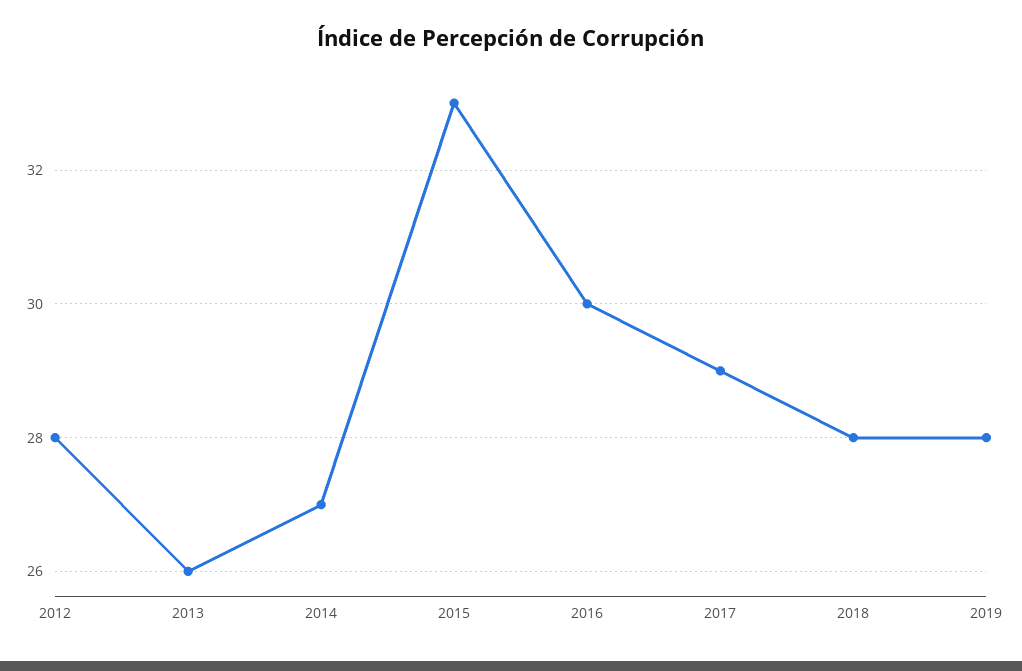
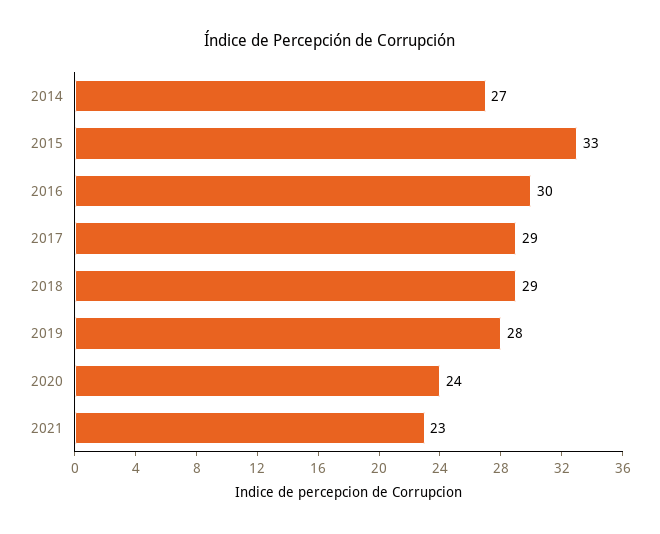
2012: 28 -> none
2013: 26 -> none
2018: 28 -> 29
2020: none -> 24
2021: none -> 23

